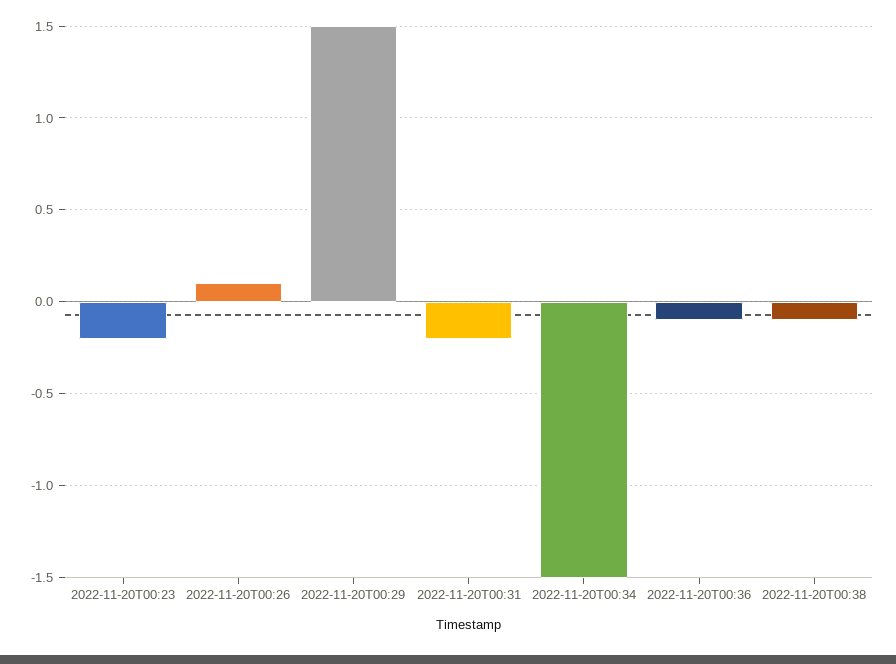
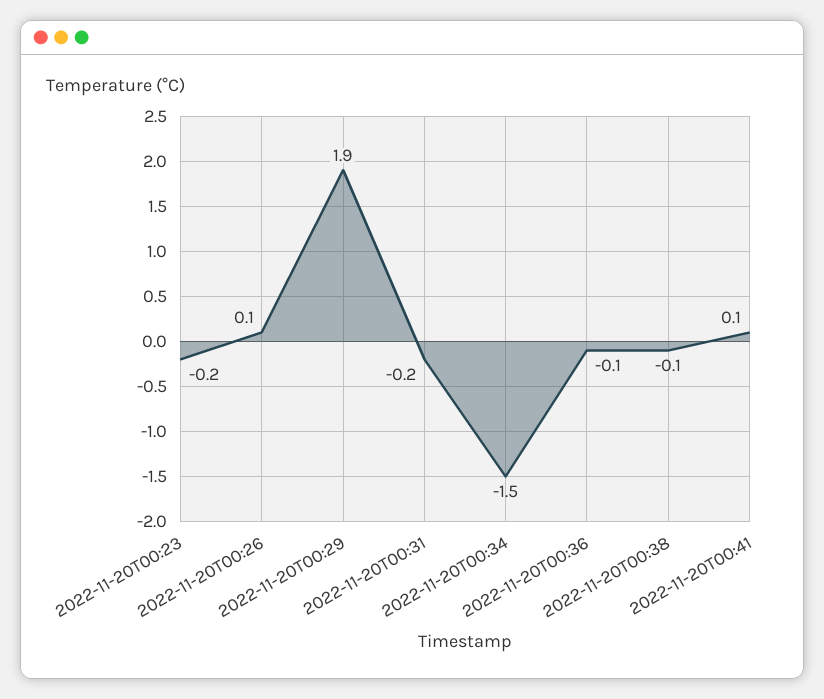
2022-11-20T00:29: 1.5 -> 1.9
2022-11-20T00:41: none -> 0.1

